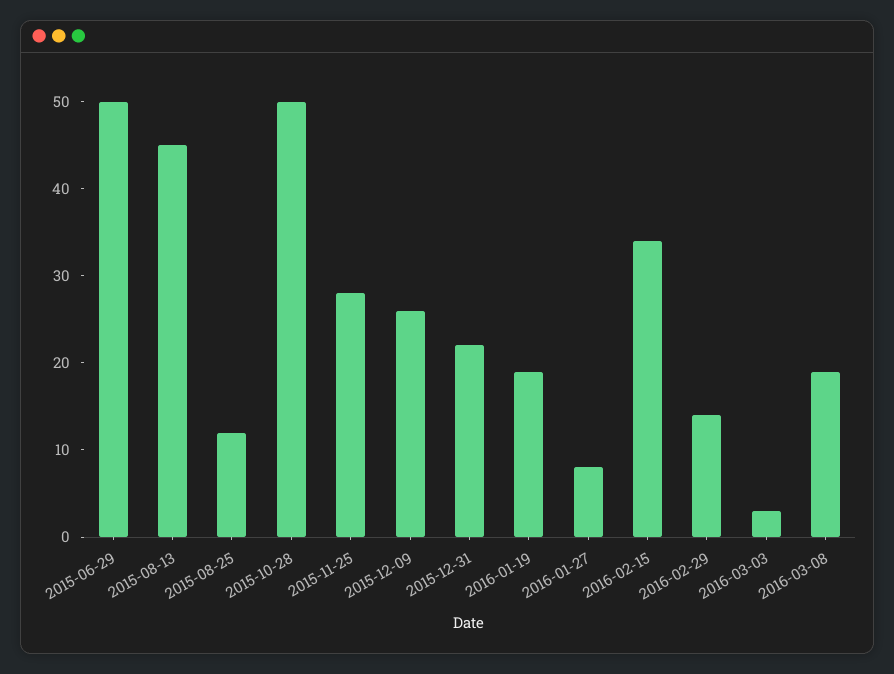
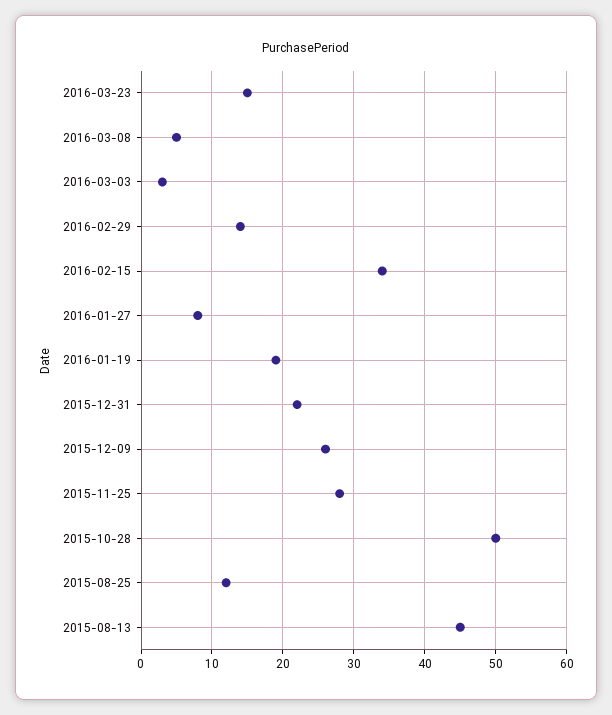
2015-06-29: 50 -> none
2016-03-08: 19 -> 5
2016-03-23: none -> 15

